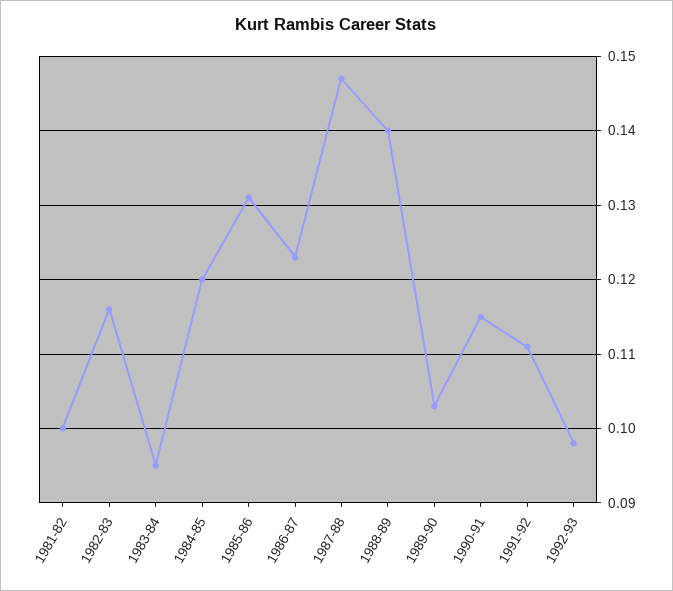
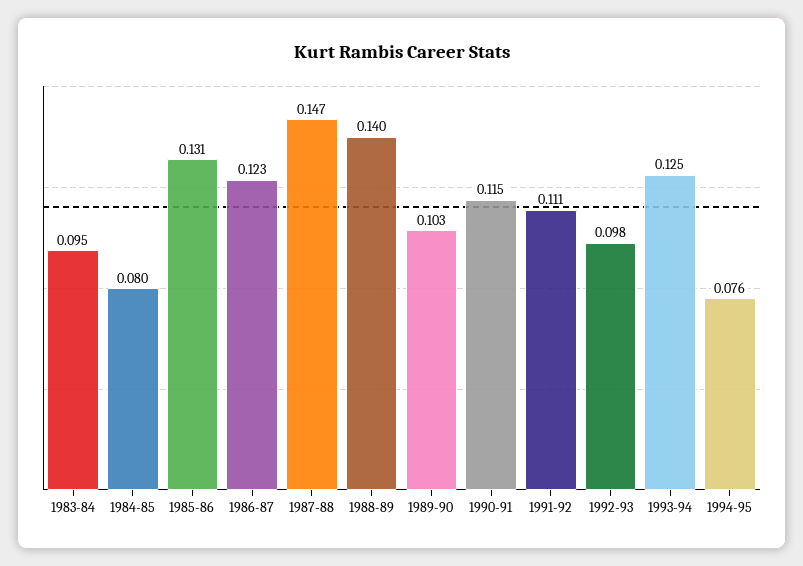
1981-82: 0.1 -> none
1982-83: 0.116 -> none
1984-85: 0.12 -> 0.08
1993-94: none -> 0.125
1994-95: none -> 0.076

